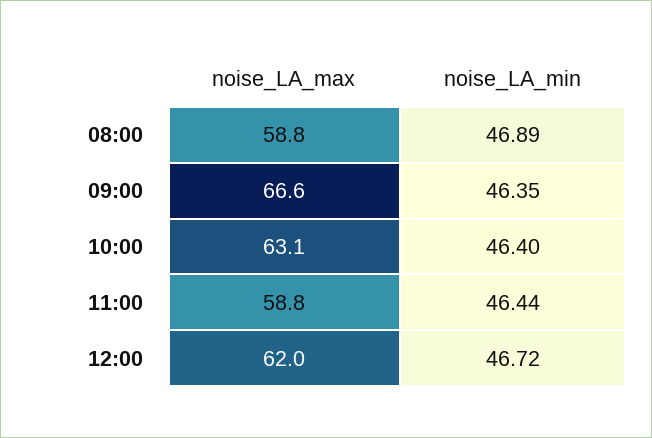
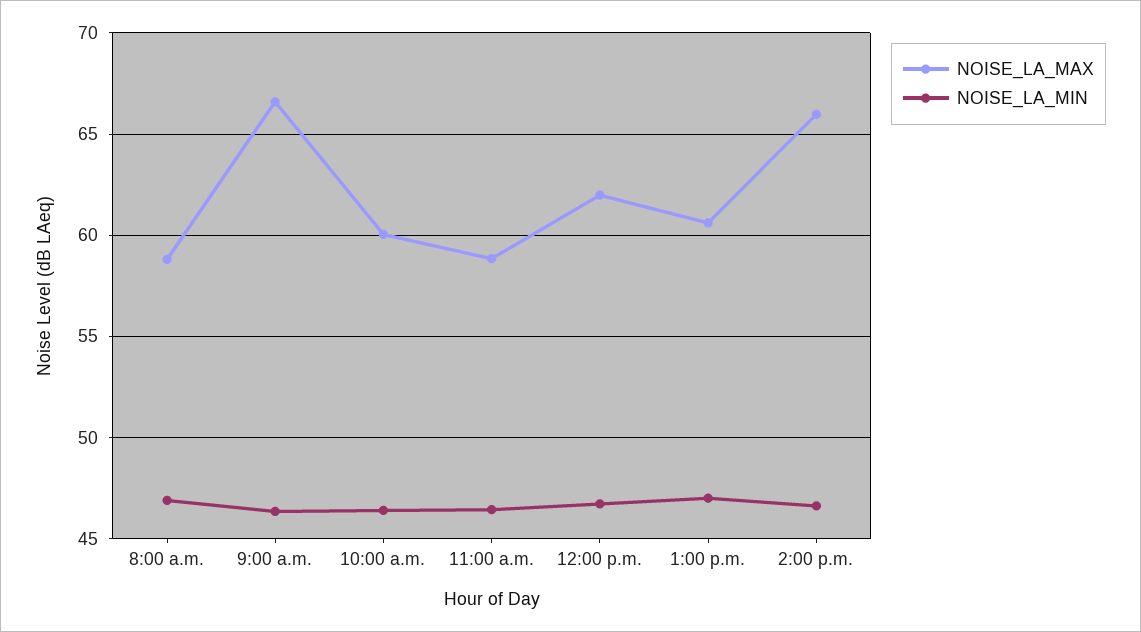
noise_LA_max, 10:00: 63.1 -> 60
noise_LA_max, 1:00 p.m.: none -> 60.5
noise_LA_min, 1:00 p.m.: none -> 47
noise_LA_max, 2:00 p.m.: none -> 66
noise_LA_min, 2:00 p.m.: none -> 46.5

